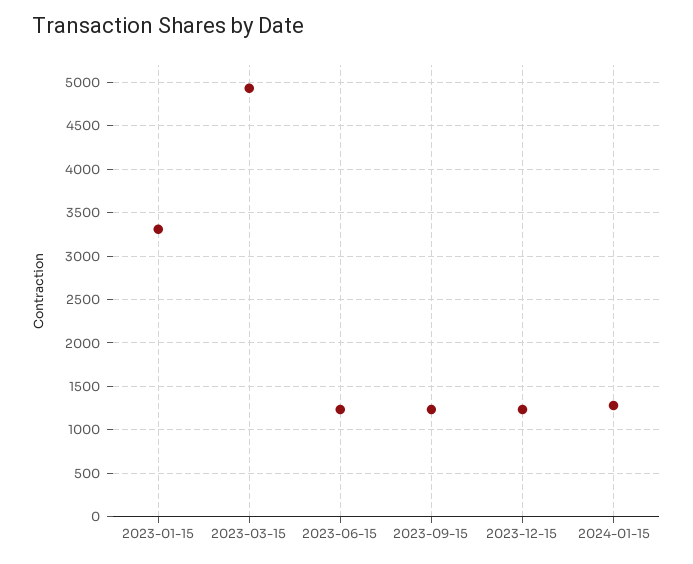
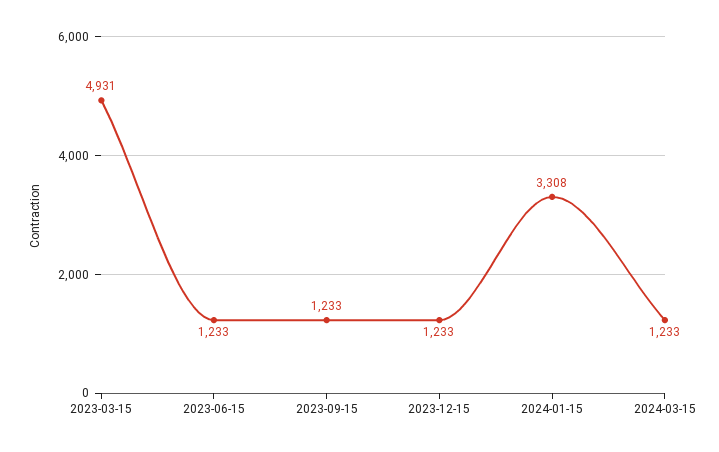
2023-01-15: 3300 -> none
2024-01-15: 1300 -> 3308
2024-03-15: none -> 1233

